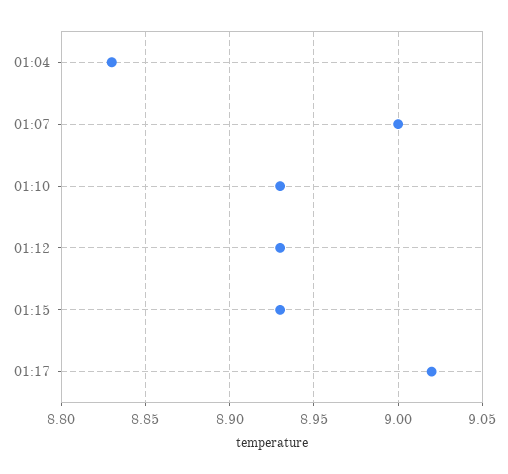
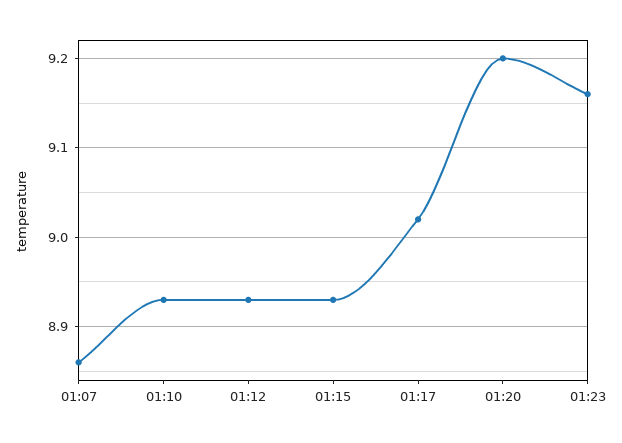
01:04: 8.83 -> none
01:07: 9 -> 8.86
01:20: none -> 9.2
01:23: none -> 9.16

